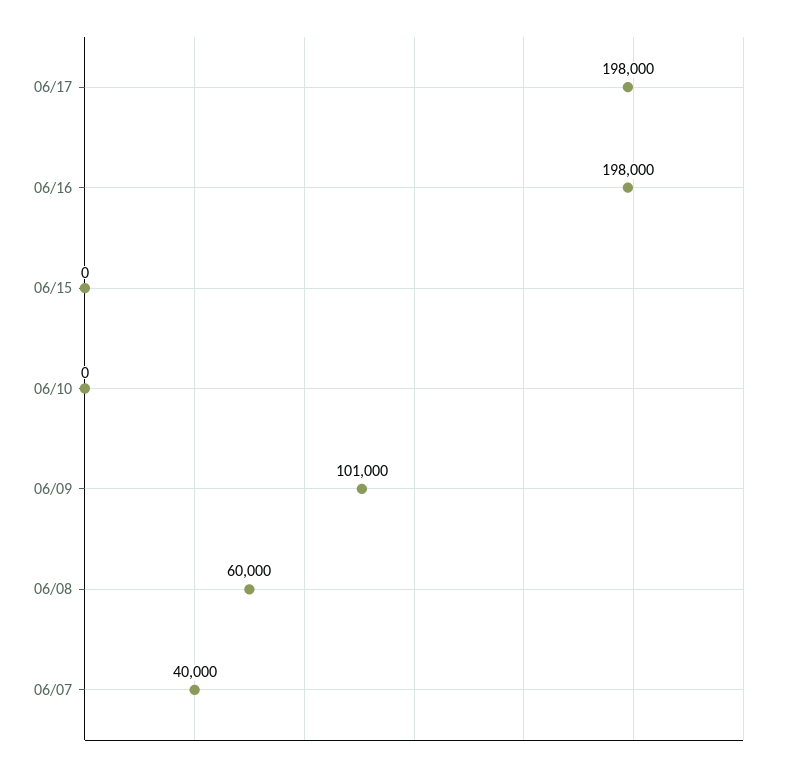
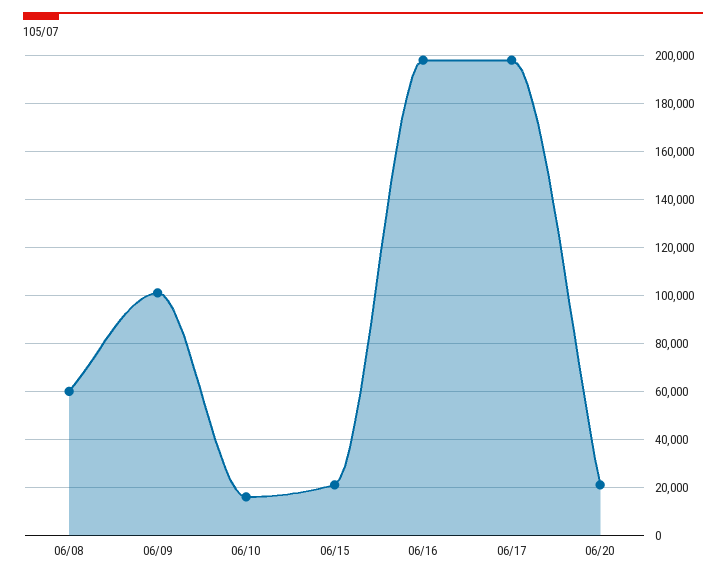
06/15: 0 -> 20000
06/10: 0 -> 15000
06/07: 40000 -> none
06/20: none -> 20000

